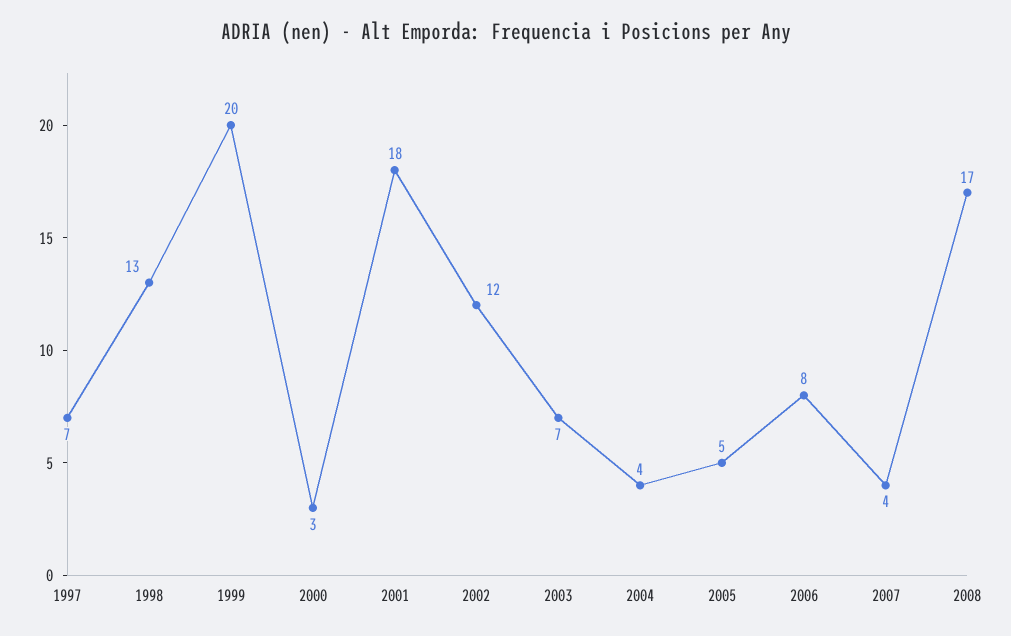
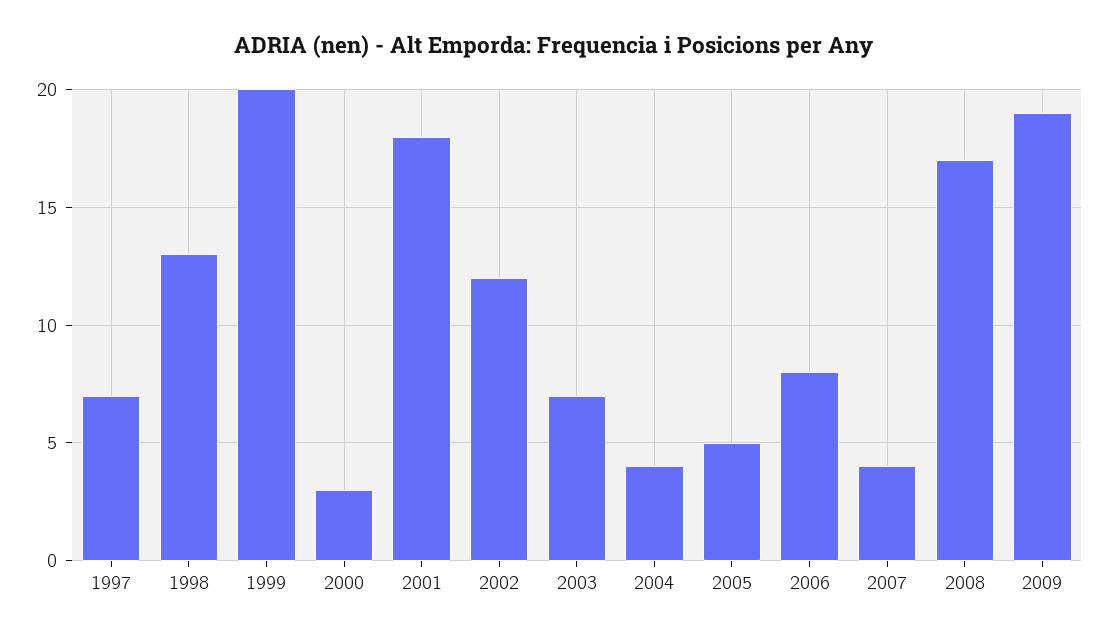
2009: none -> 19

